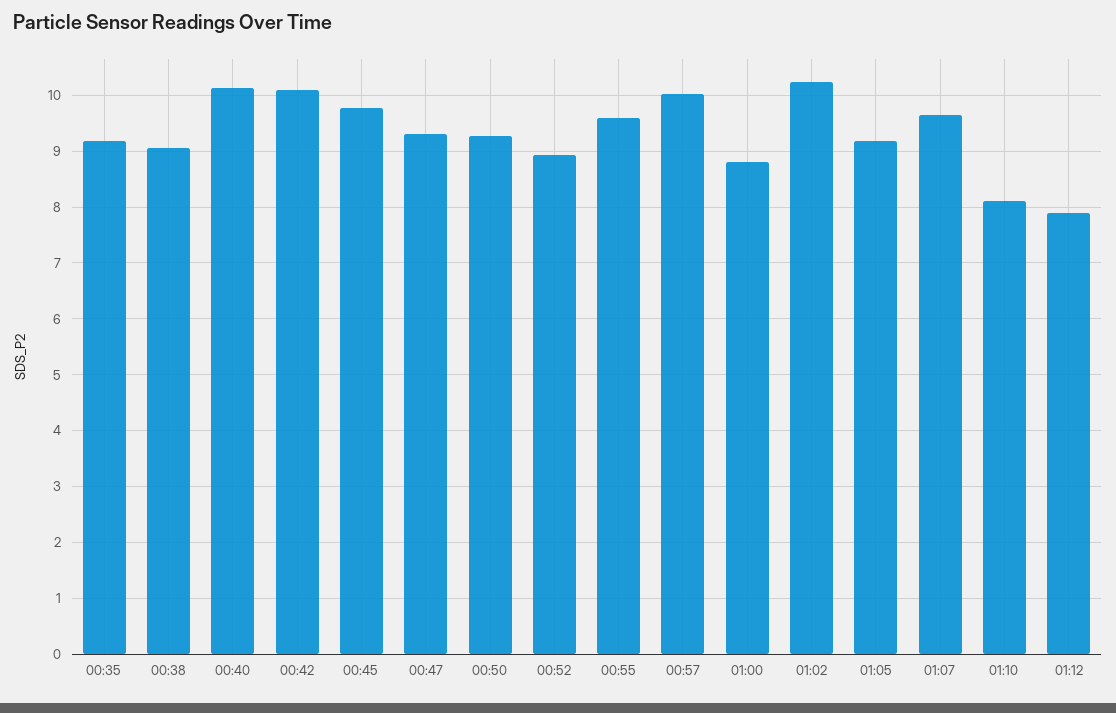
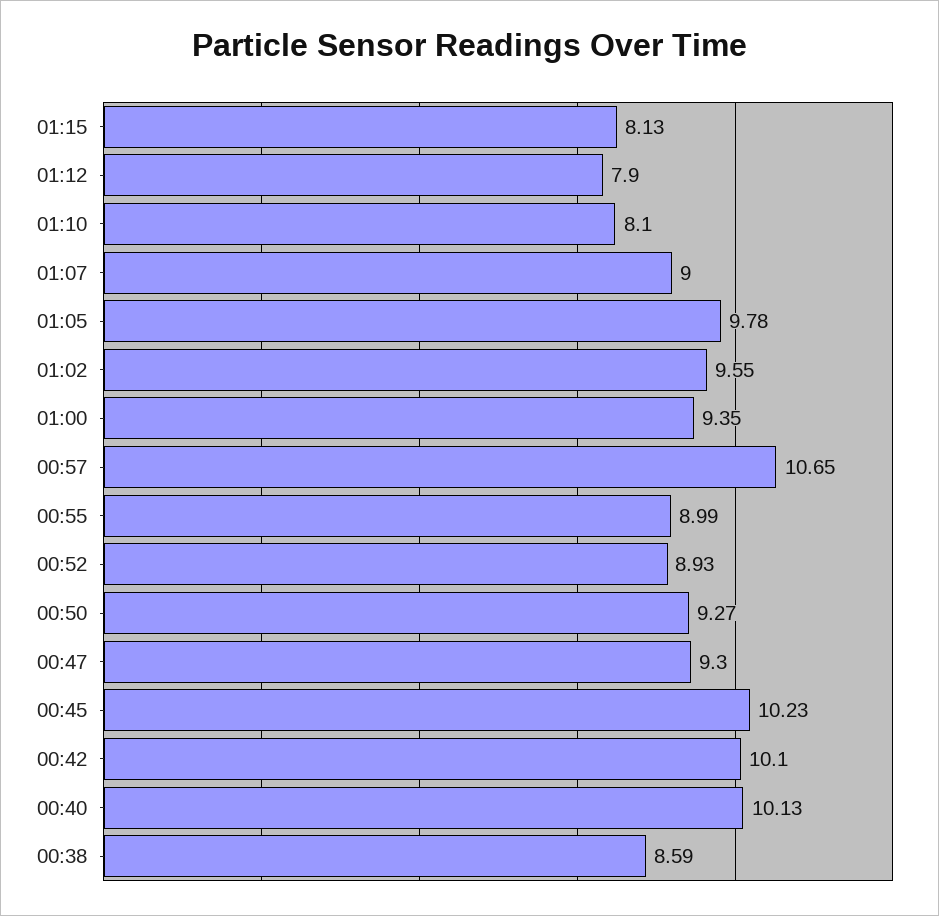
00:35: 9.2 -> none
00:38: 9 -> 8.59
00:45: 9.8 -> 10.23
00:55: 9.6 -> 8.99
00:57: 10 -> 10.65
01:00: 8.8 -> 9.35
01:02: 10.2 -> 9.55
01:05: 9.2 -> 9.78
01:07: 9.6 -> 9
01:15: none -> 8.13

